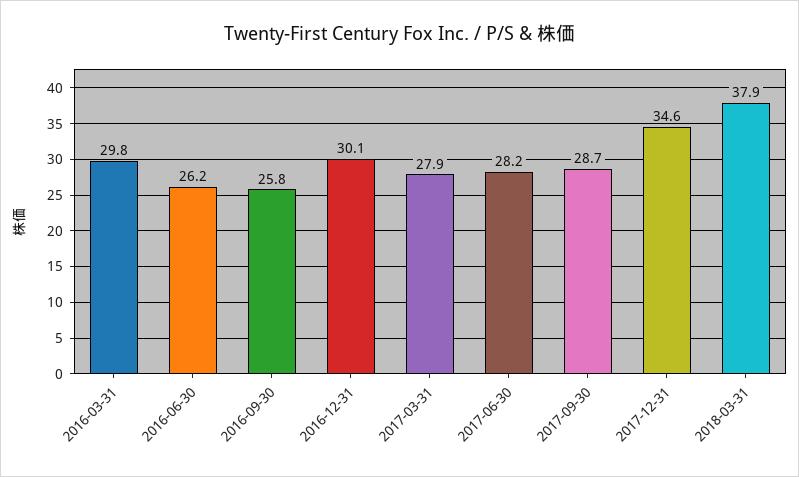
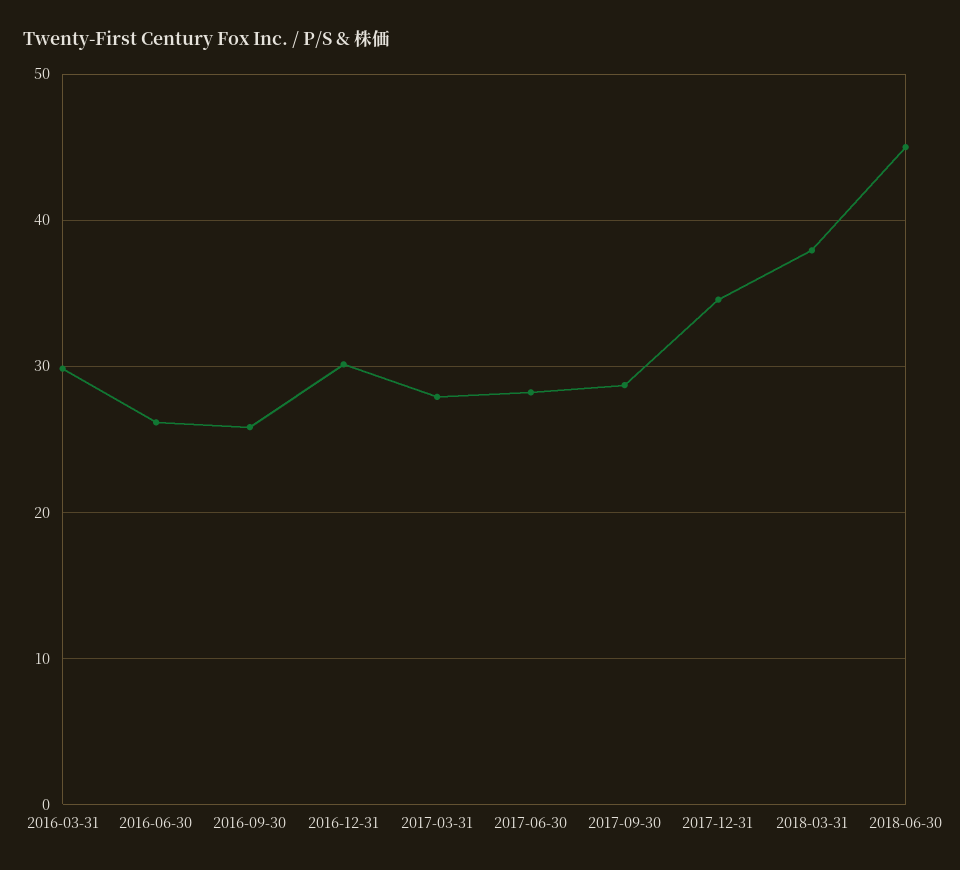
2018-06-30: none -> 45

